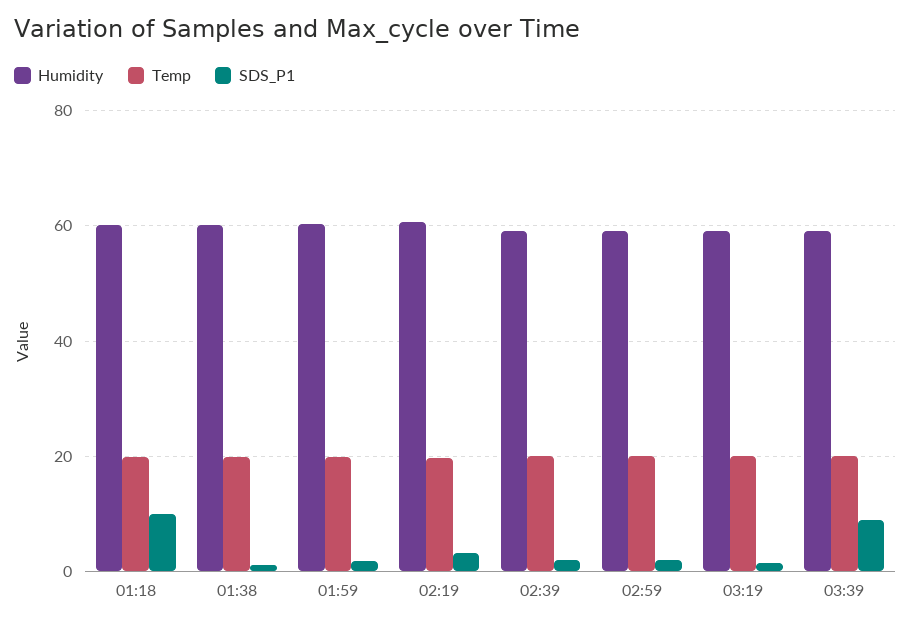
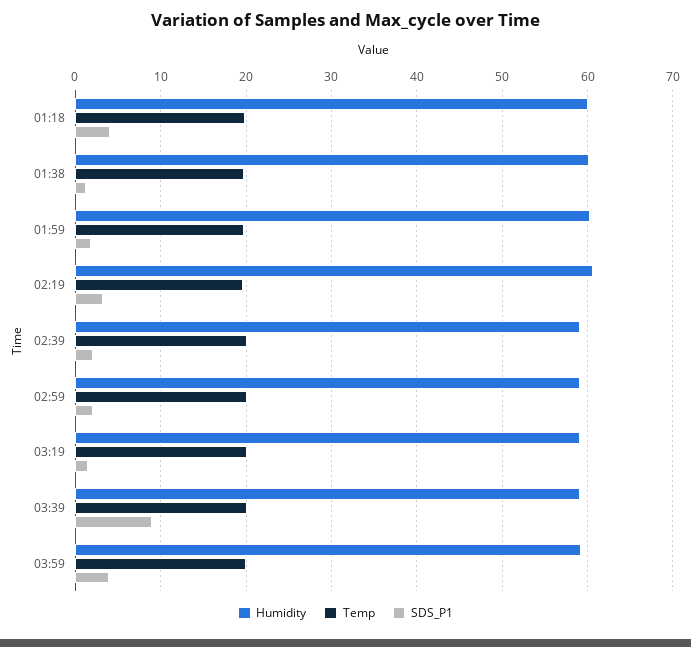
SDS_P1, 01:18: 10 -> 4
Humidity, 03:59: none -> 59
Temp, 03:59: none -> 20
SDS_P1, 03:59: none -> 4

